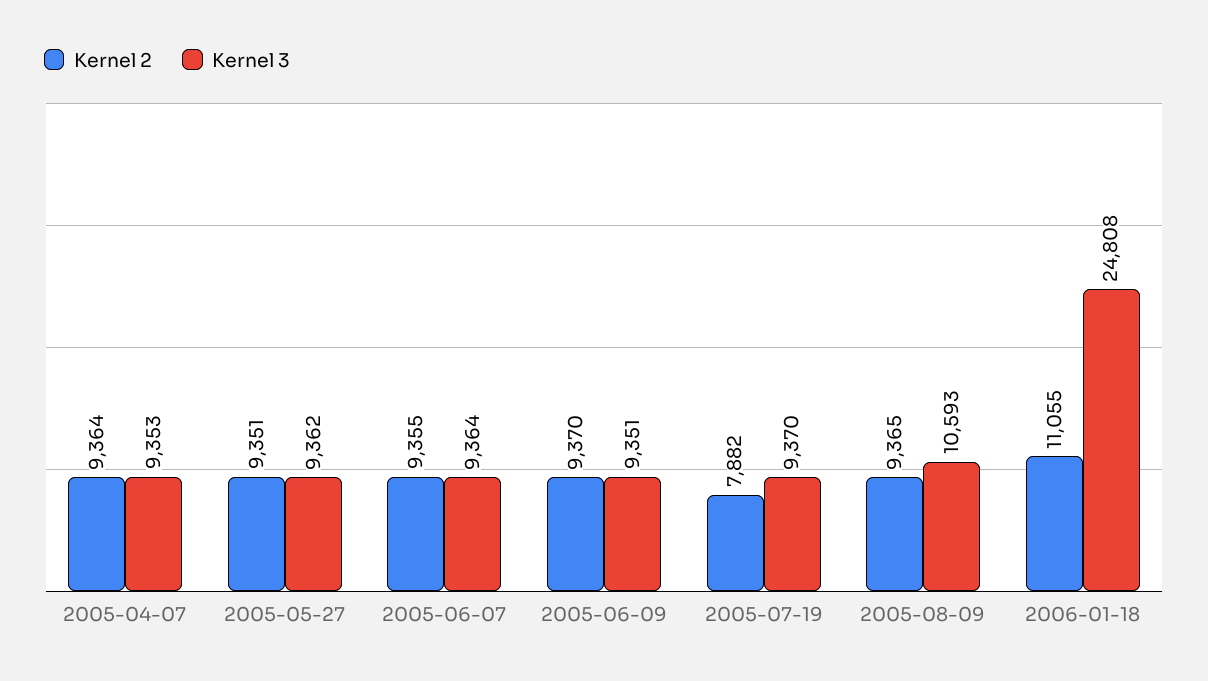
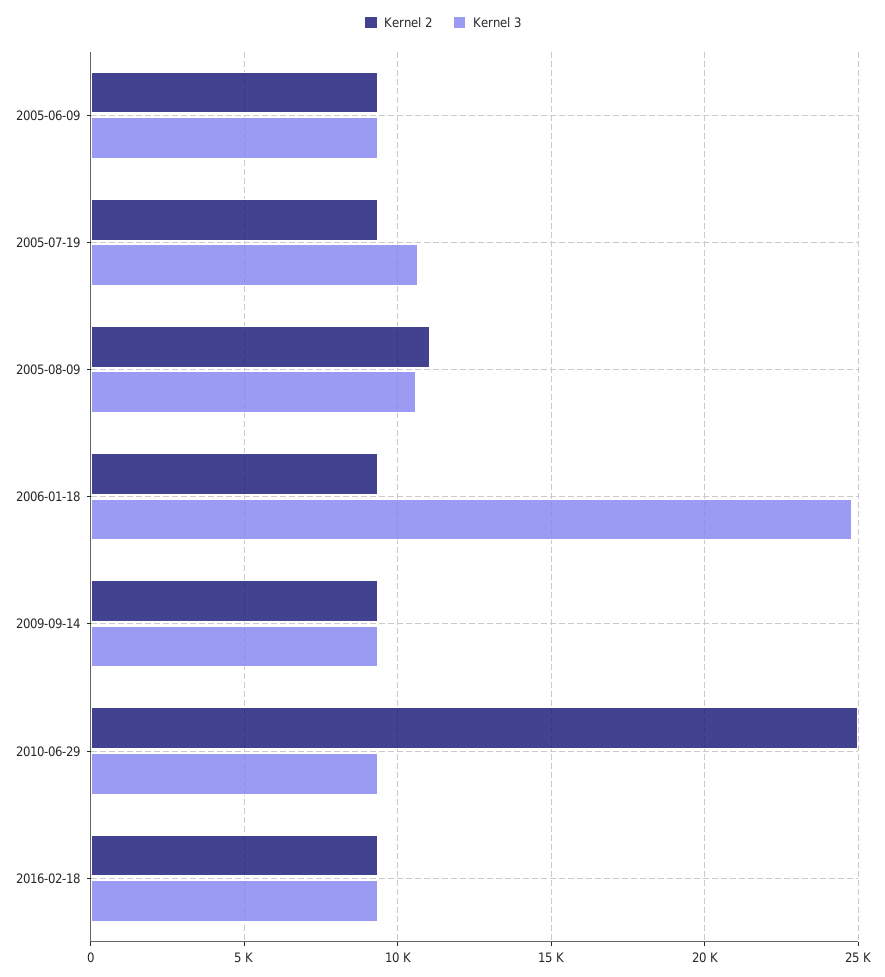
Kernel 2, 2005-04-07: 9364 -> none
Kernel 3, 2005-04-07: 9353 -> none
Kernel 2, 2005-05-27: 9351 -> none
Kernel 3, 2005-05-27: 9362 -> none
Kernel 2, 2005-06-07: 9355 -> none
Kernel 3, 2005-06-07: 9364 -> none
Kernel 2, 2005-07-19: 7882 -> 9500
Kernel 3, 2005-07-19: 9370 -> 10500
Kernel 2, 2005-08-09: 9365 -> 11000
Kernel 2, 2006-01-18: 11055 -> 9500
Kernel 2, 2009-09-14: none -> 9500
Kernel 3, 2009-09-14: none -> 9500
Kernel 2, 2010-06-29: none -> 25000
Kernel 3, 2010-06-29: none -> 9500
Kernel 2, 2016-02-18: none -> 9500
Kernel 3, 2016-02-18: none -> 9500

